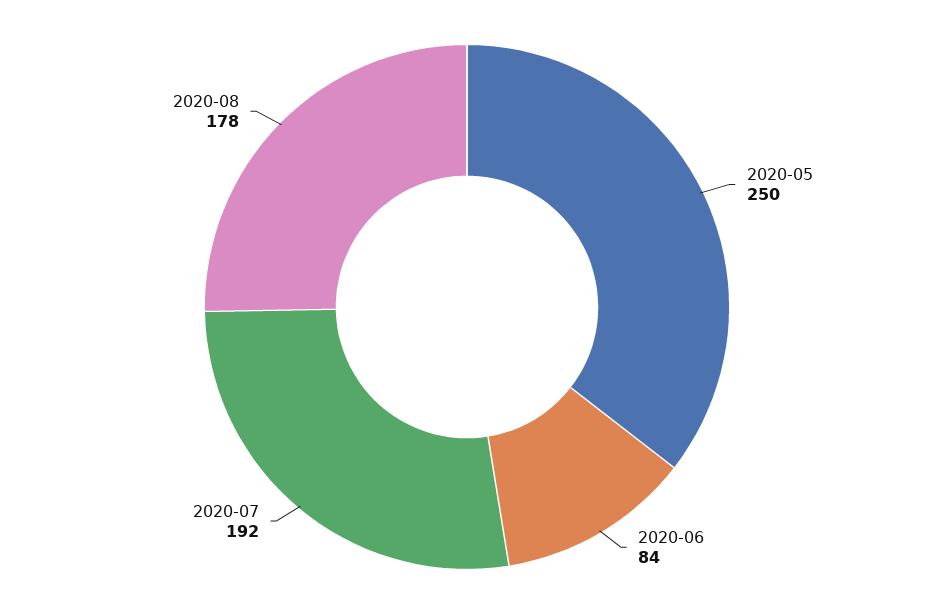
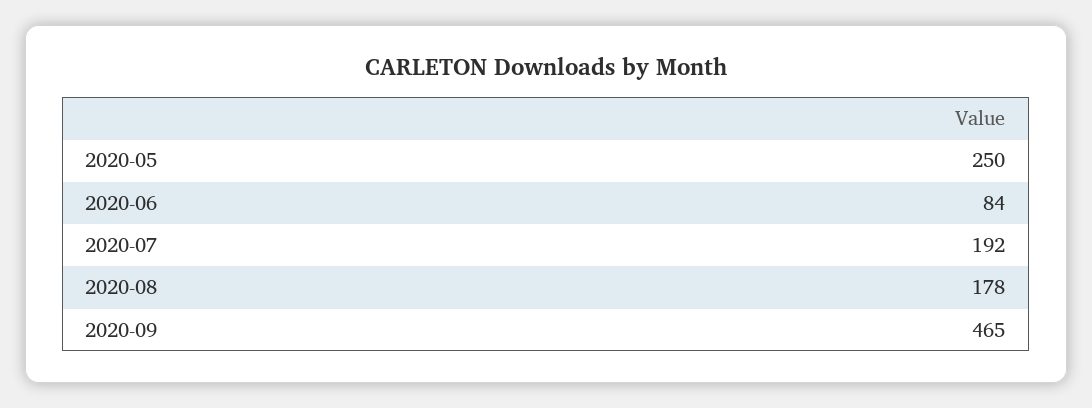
2020-09: none -> 465

